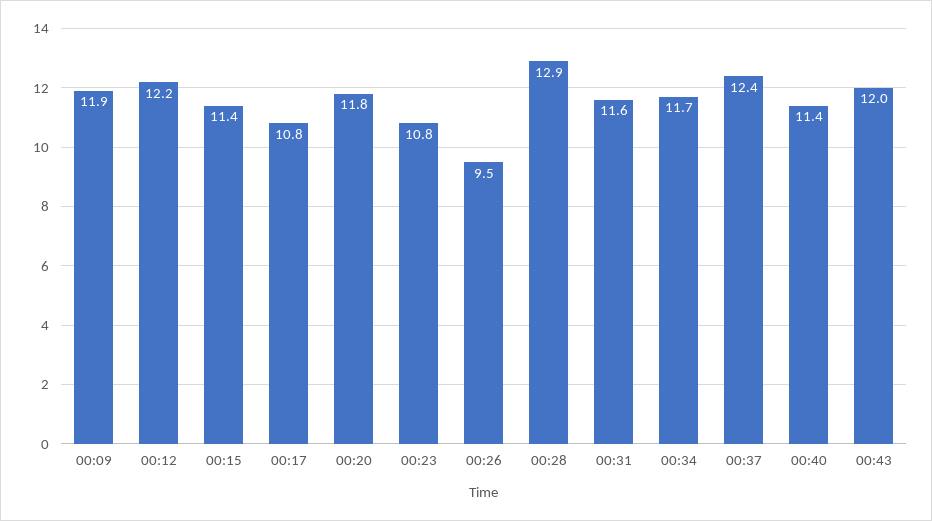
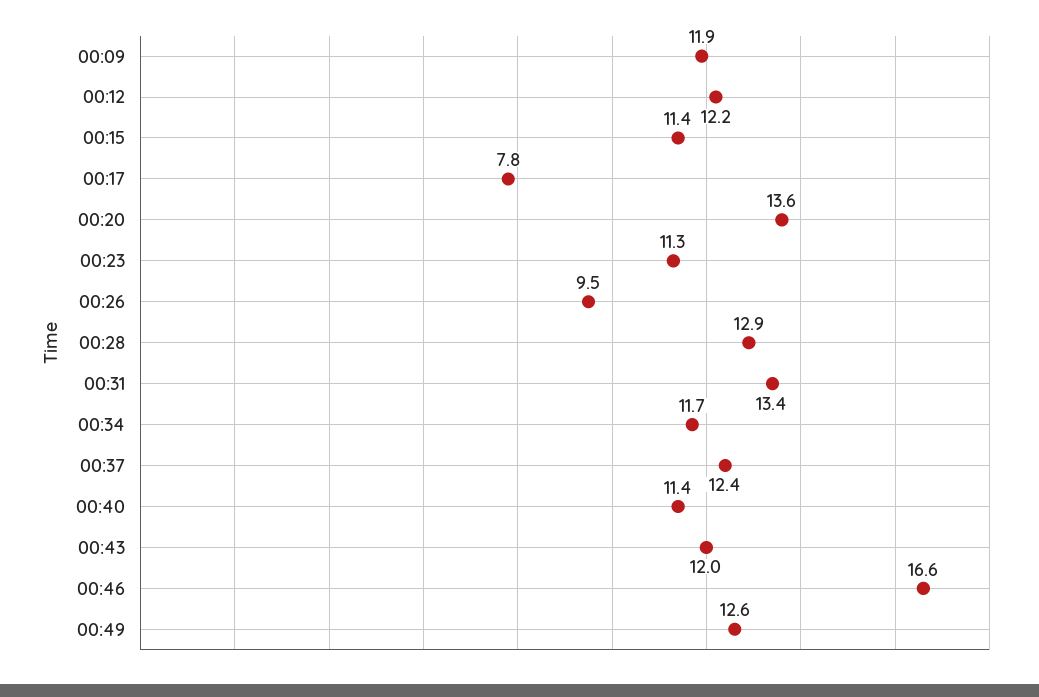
00:17: 10.8 -> 7.8
00:20: 11.8 -> 13.6
00:23: 10.8 -> 11.3
00:31: 11.6 -> 13.4
00:46: none -> 16.6
00:49: none -> 12.6

